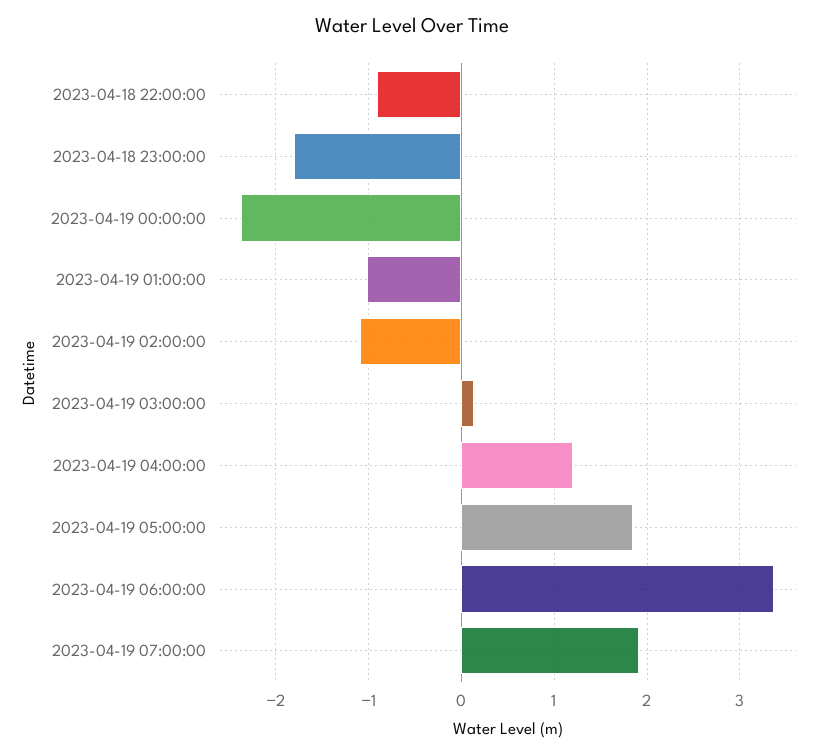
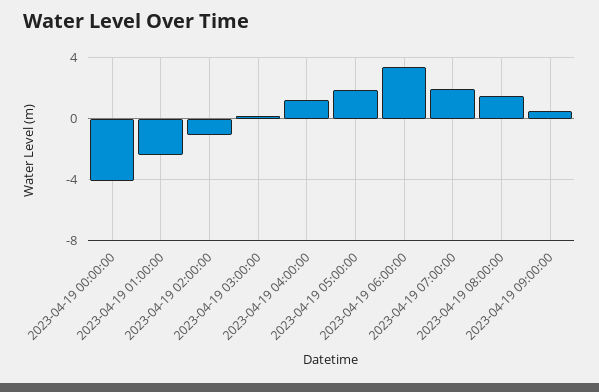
2023-04-18 22:00:00: -0.9 -> none
2023-04-18 23:00:00: -1.8 -> none
2023-04-19 00:00:00: -2.4 -> -4
2023-04-19 01:00:00: -1 -> -2.5
2023-04-19 08:00:00: none -> 1.5
2023-04-19 09:00:00: none -> 0.5

